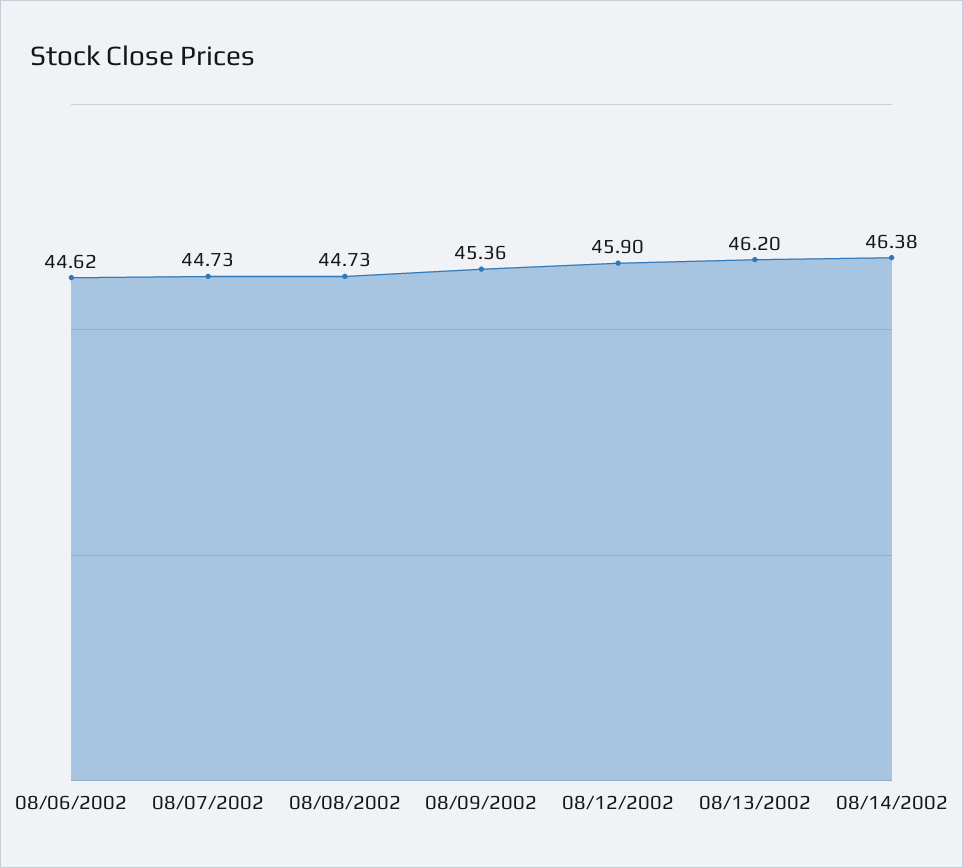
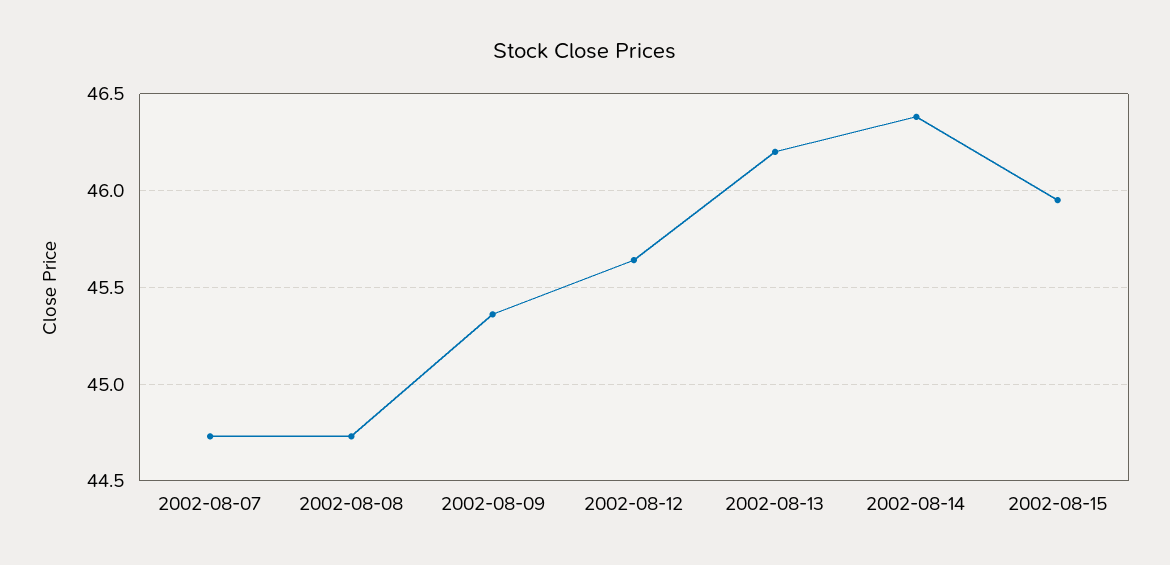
08/06/2002: 44.62 -> none
08/12/2002: 45.9 -> 45.65
2002-08-15: none -> 45.95

